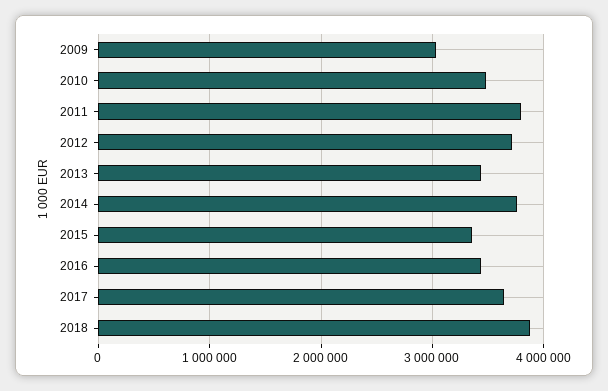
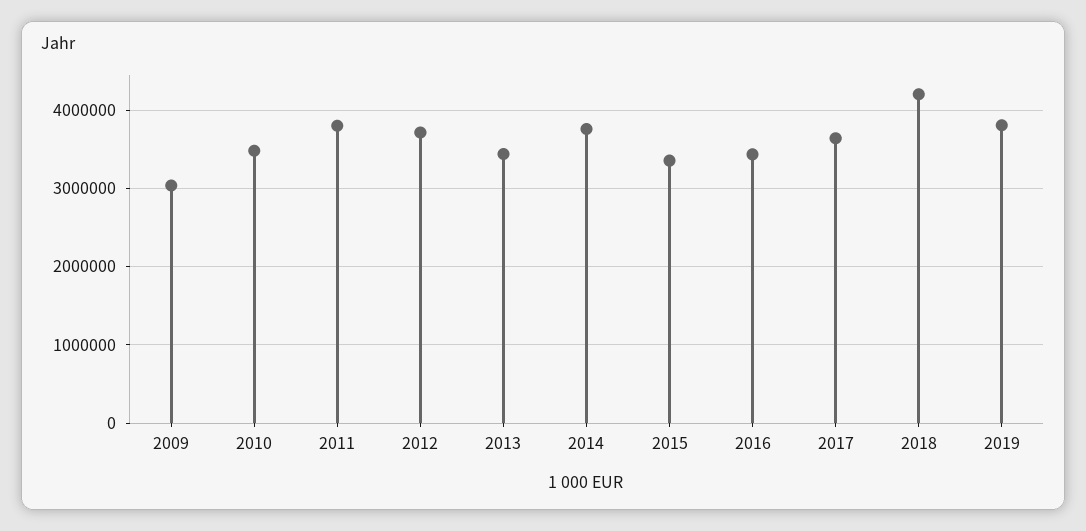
2018: 3900000 -> 4200000
2019: none -> 3800000

